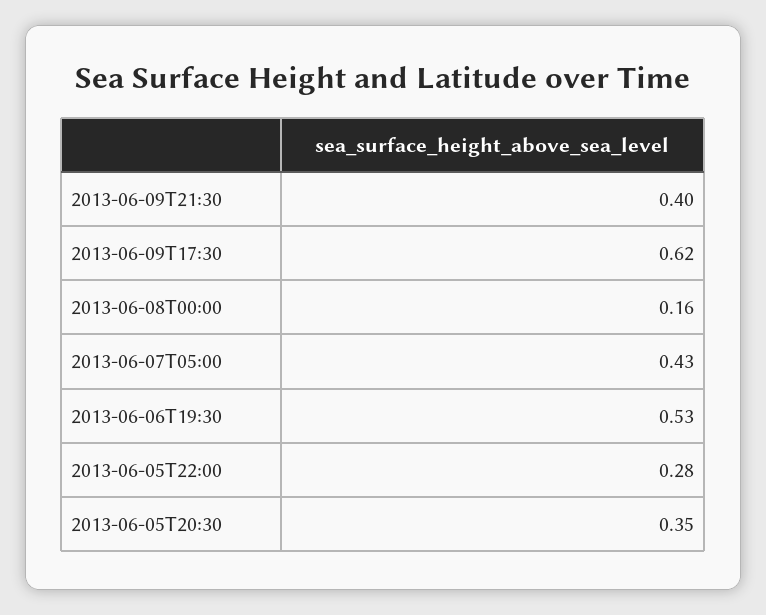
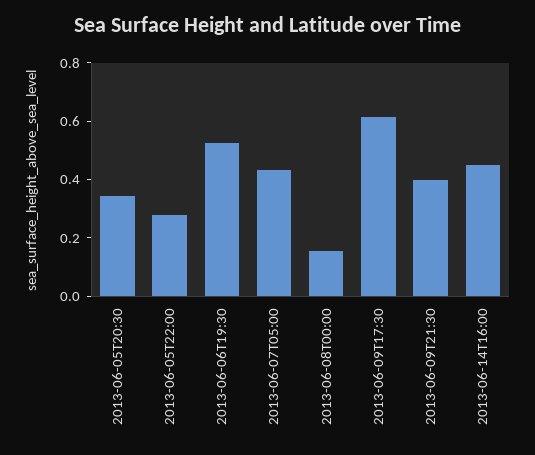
2013-06-14T16:00: none -> 0.45

